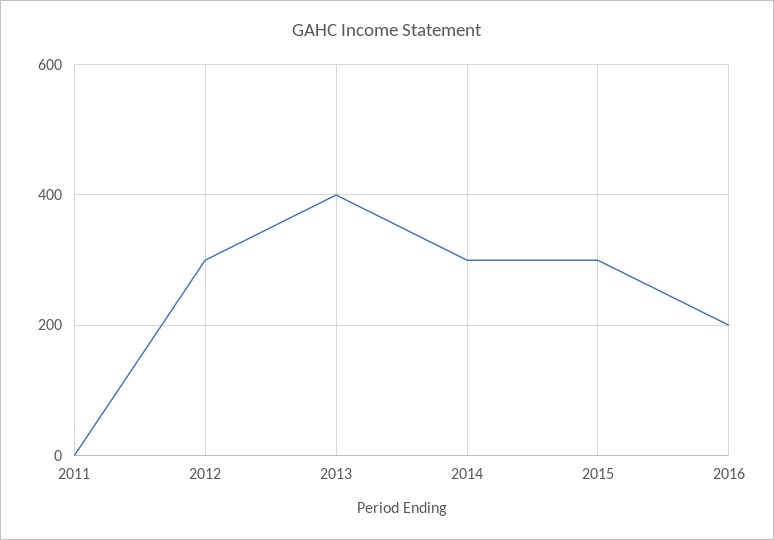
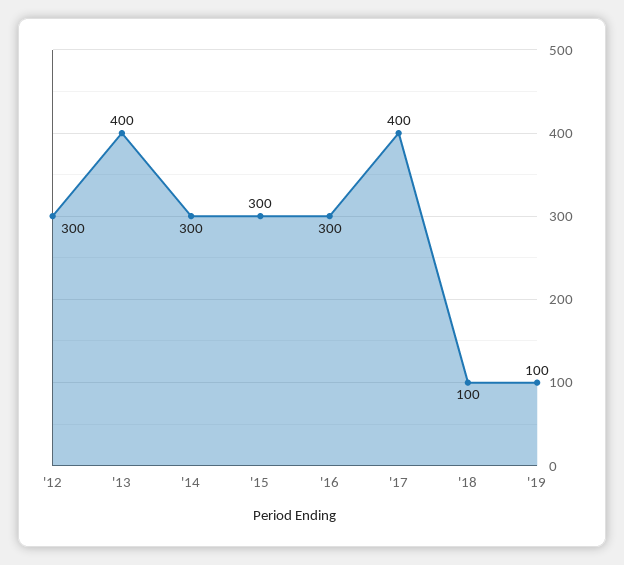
2011: 0 -> none
2016: 200 -> 300
'17: none -> 400
'18: none -> 100
'19: none -> 100

